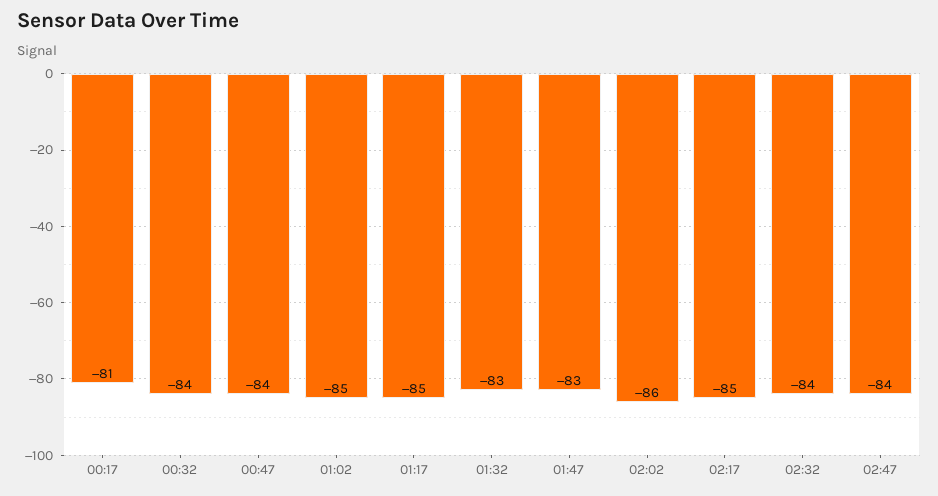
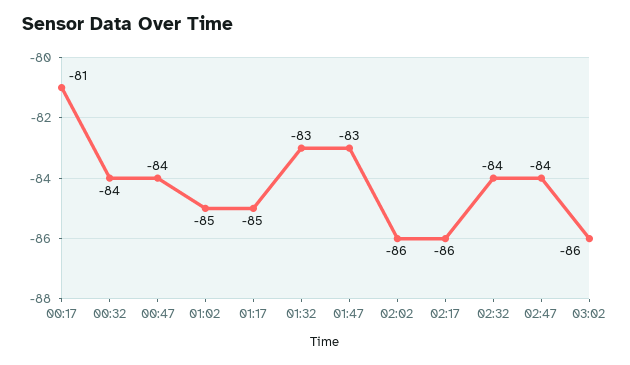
02:17: -85 -> -86
03:02: none -> -86

